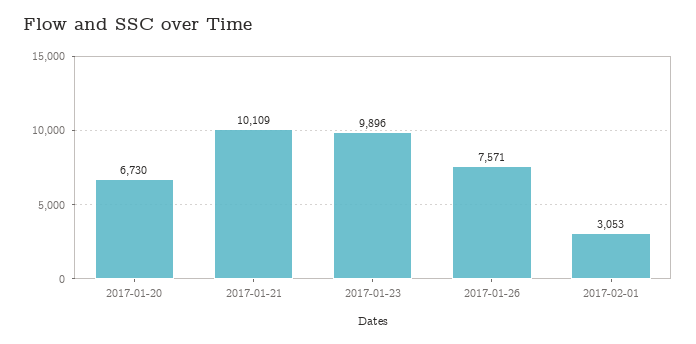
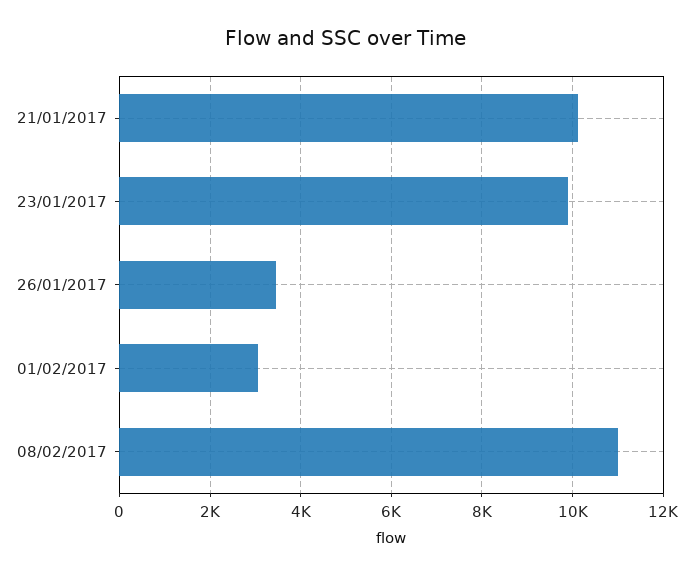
2017-01-20: 6730 -> none
2017-01-26: 7571 -> 3400
08/02/2017: none -> 11000

